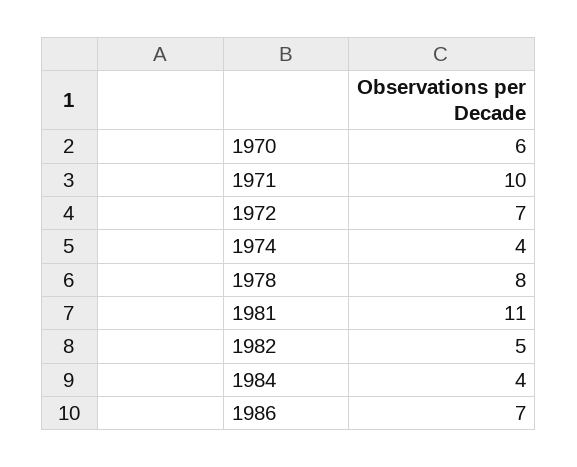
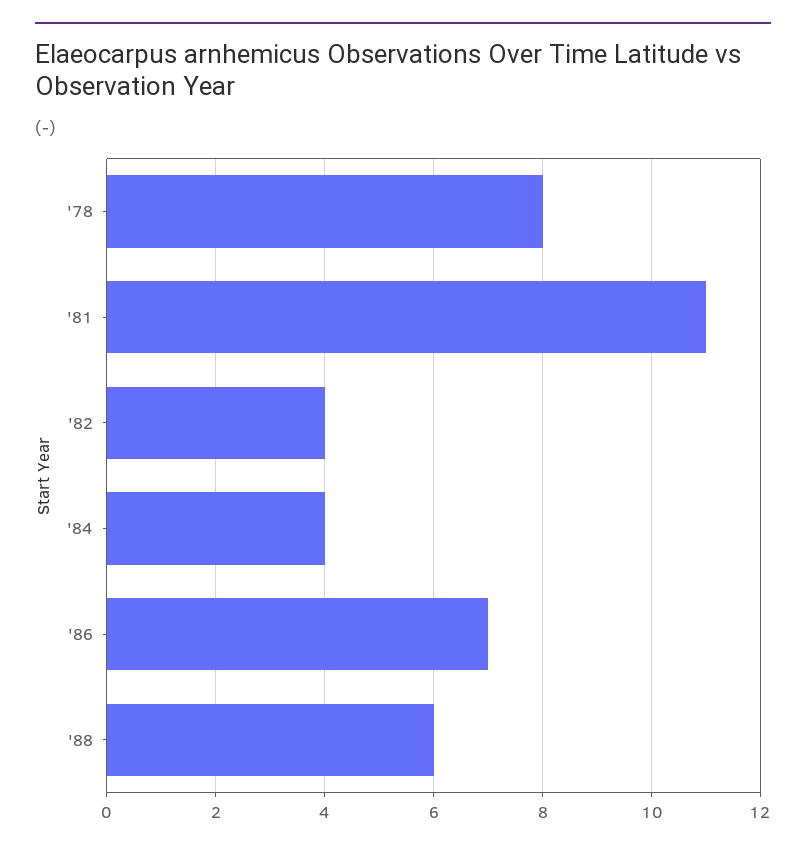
1970: 6 -> none
1971: 10 -> none
1972: 7 -> none
1974: 4 -> none
1982: 5 -> 4
'88: none -> 6

